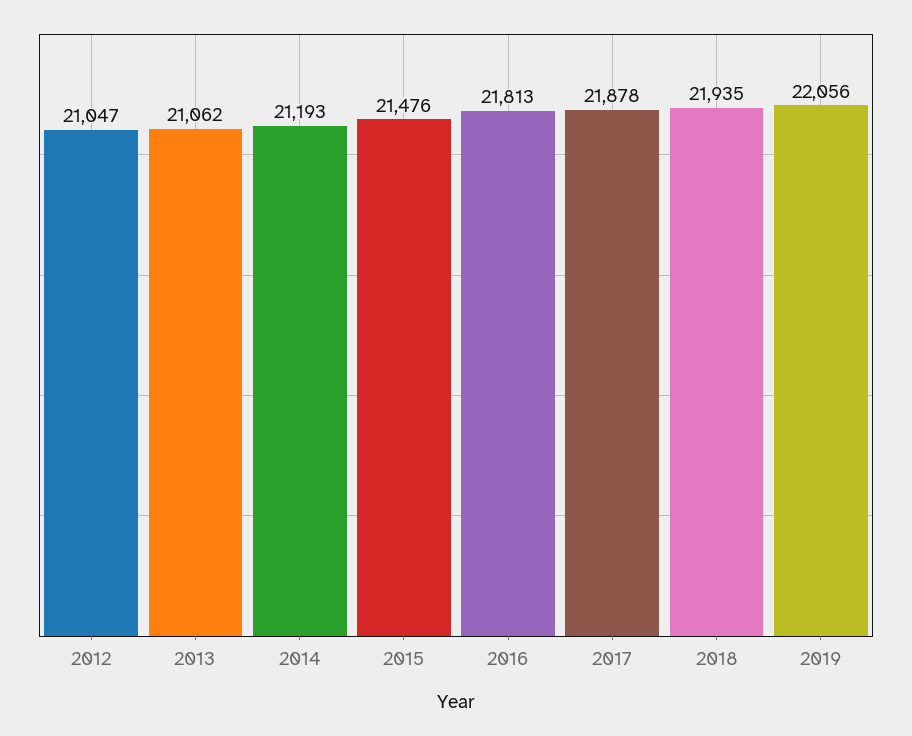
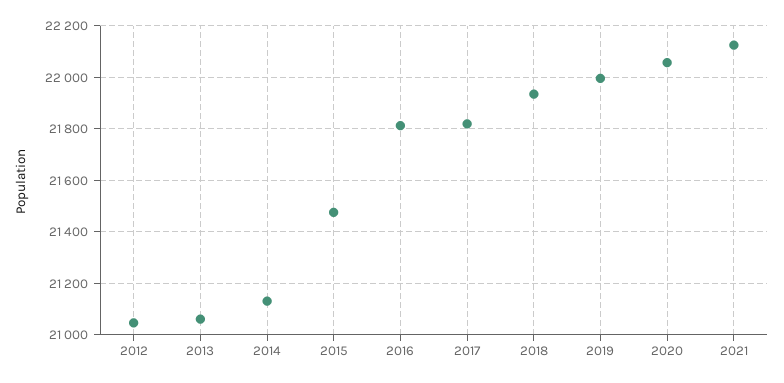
2014: 21193 -> 21125
2017: 21878 -> 21825
2019: 22056 -> 22000
2020: none -> 22050
2021: none -> 22125

